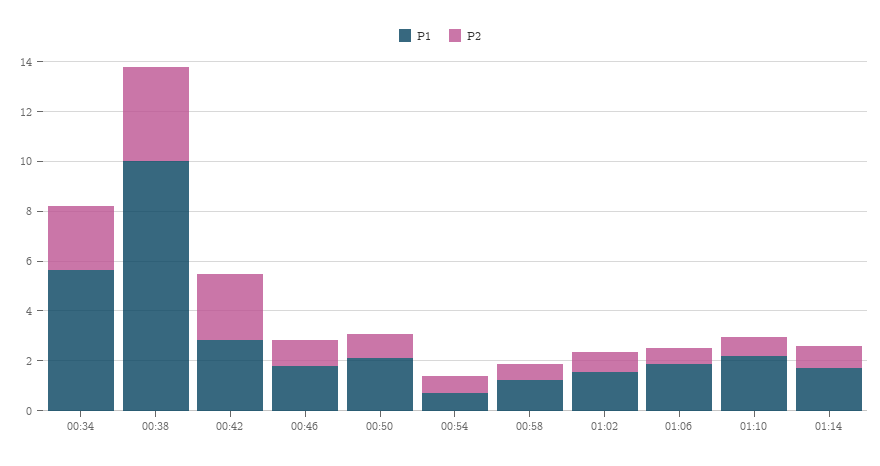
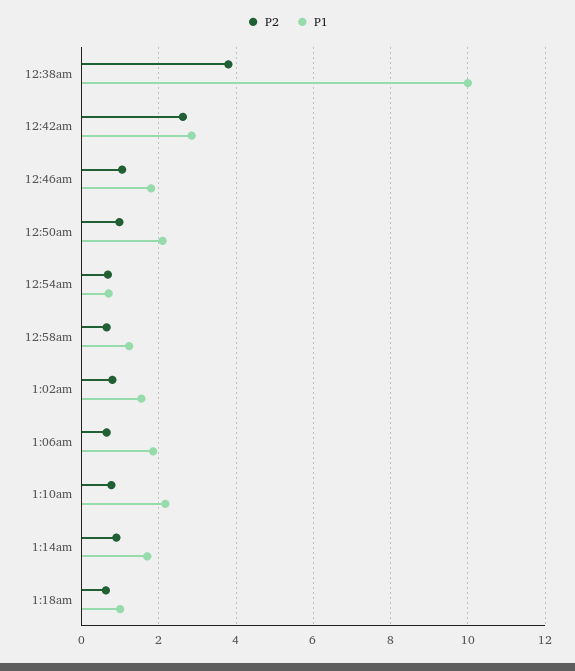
P1, 00:34: 5.5 -> none
P2, 00:34: 2.5 -> none
P2, 1:18am: none -> 0.6
P1, 1:18am: none -> 1

